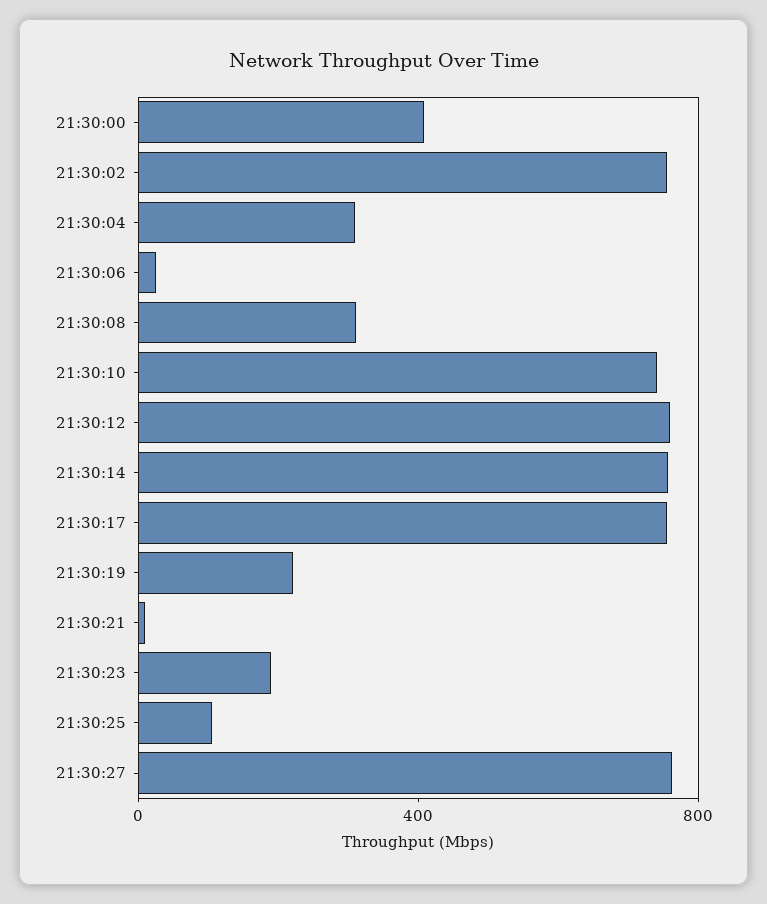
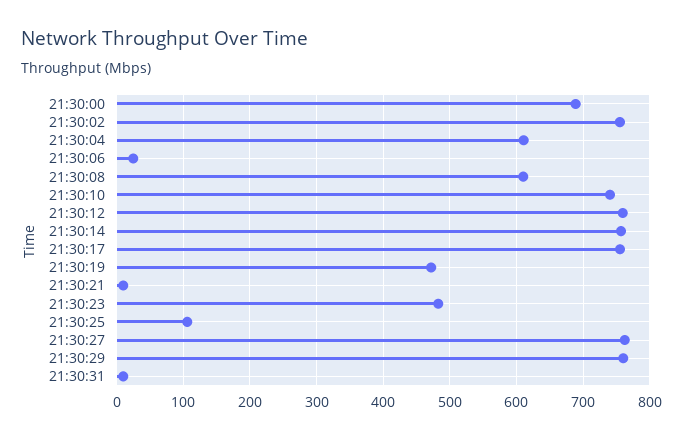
21:30:00: 400 -> 690
21:30:04: 300 -> 610
21:30:08: 300 -> 610
21:30:19: 200 -> 470
21:30:23: 200 -> 480
21:30:29: none -> 760
21:30:31: none -> 10

